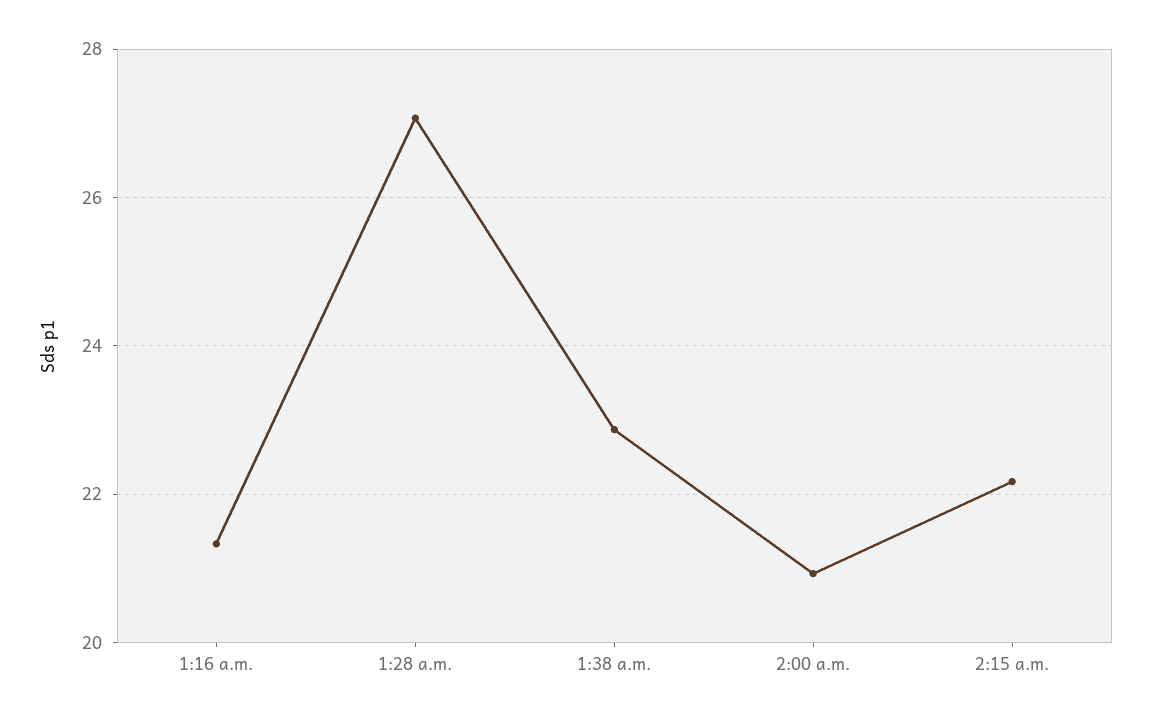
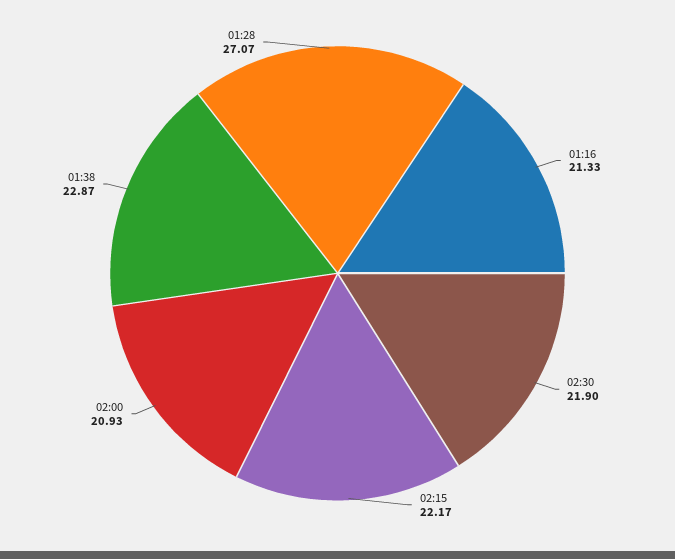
02:30: none -> 21.9

